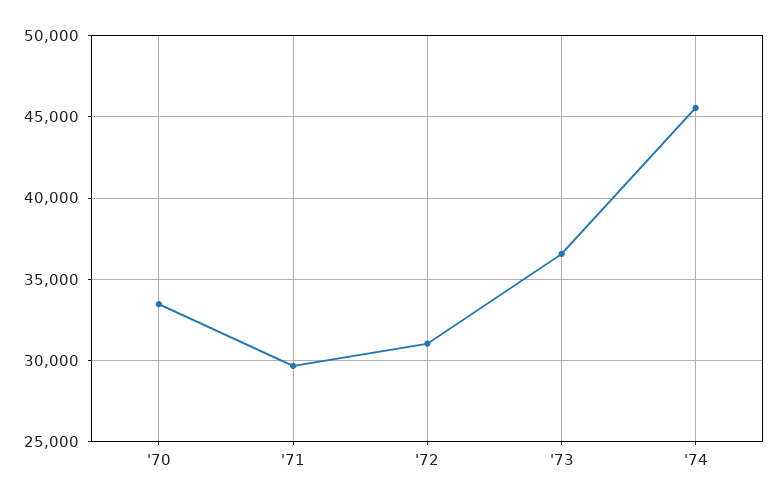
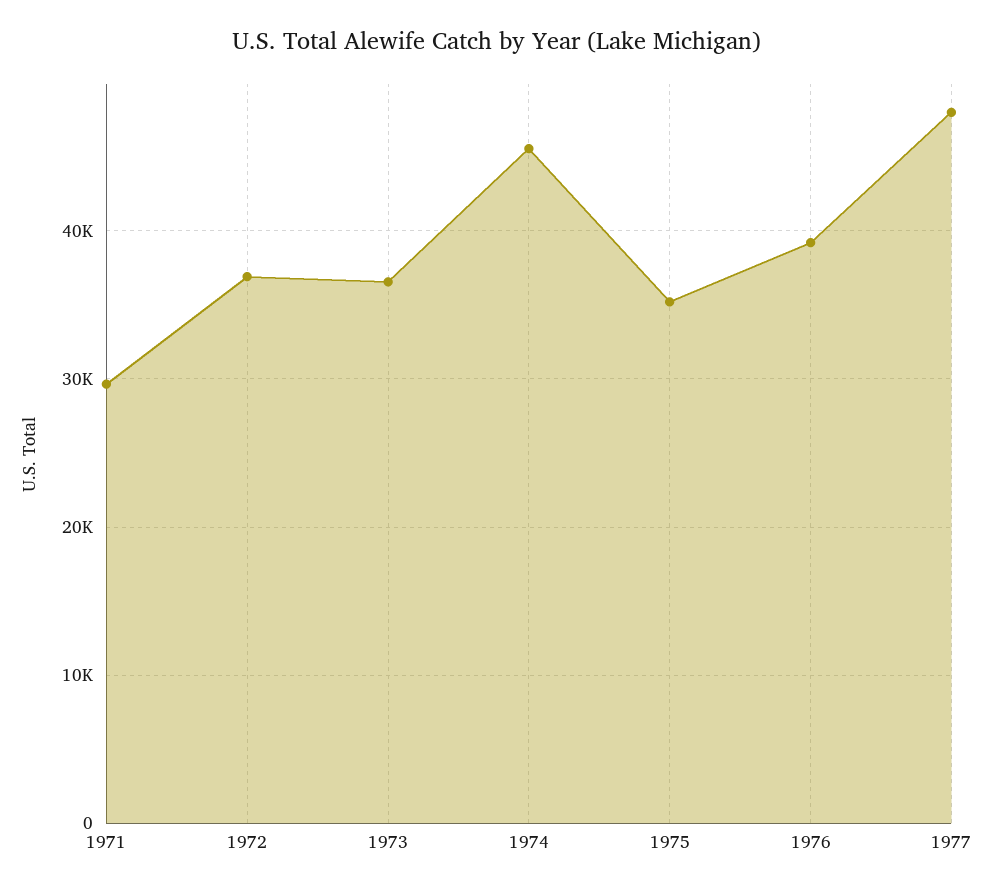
'70: 33500 -> none
'72: 31000 -> 37000
1975: none -> 35000
1976: none -> 39000
1977: none -> 48000

